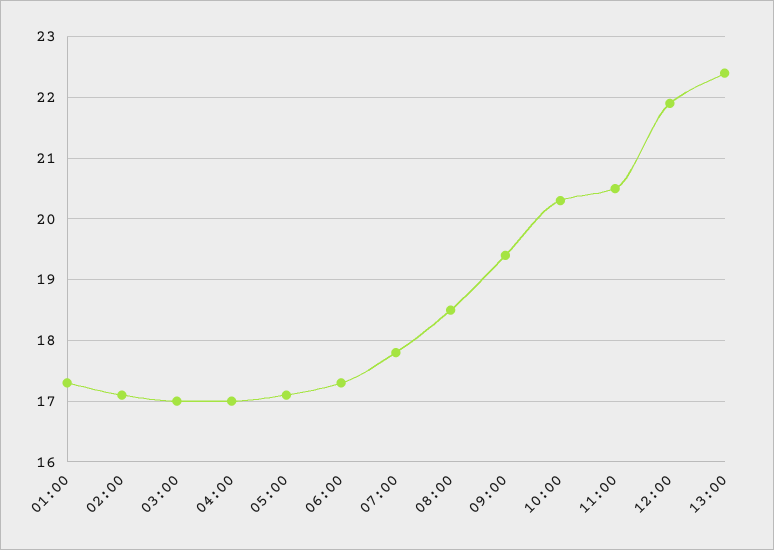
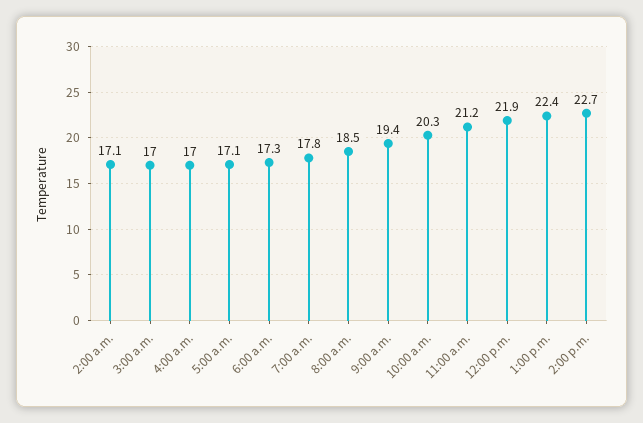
01:00: 17.3 -> none
11:00: 20.5 -> 21.2
2:00 p.m.: none -> 22.7

